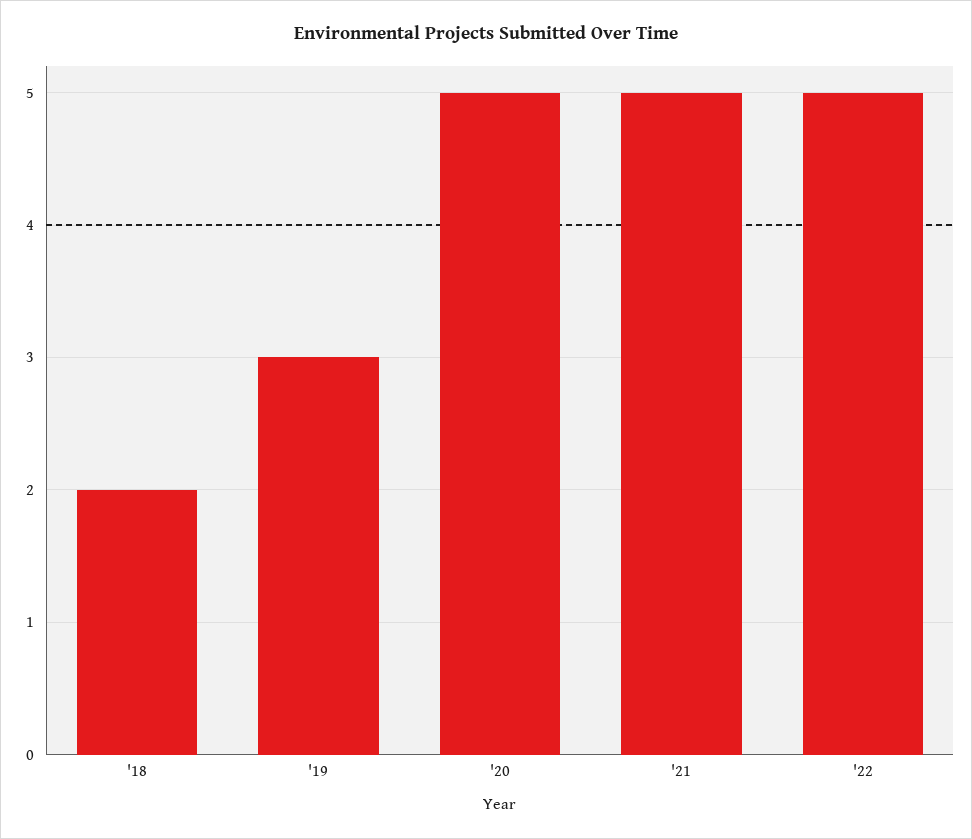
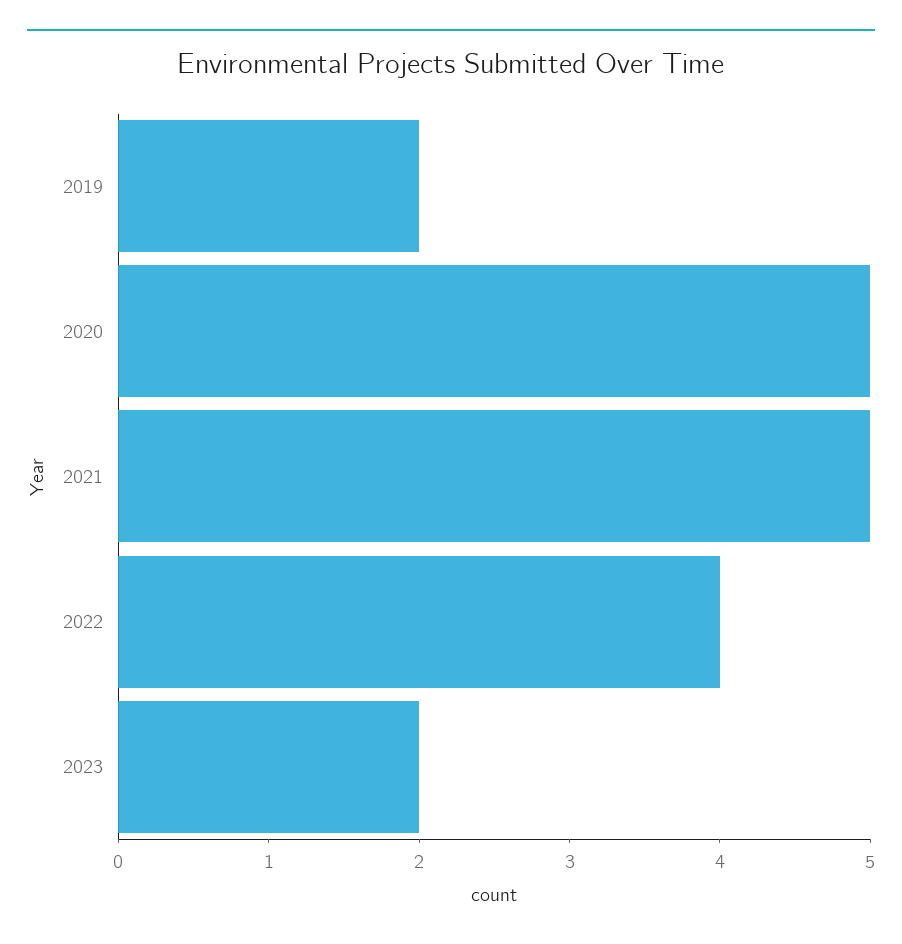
'18: 2 -> none
'19: 3 -> 2
'22: 5 -> 4
2023: none -> 2

